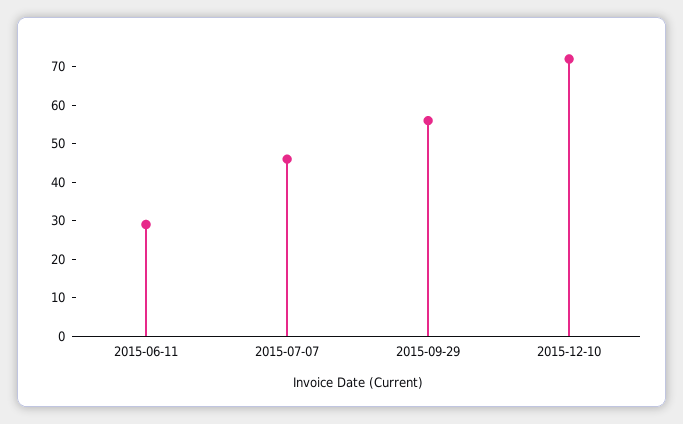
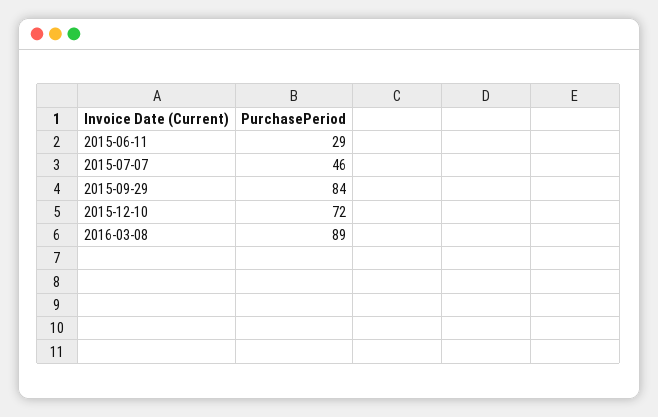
2015-09-29: 55 -> 84
2016-03-08: none -> 89

